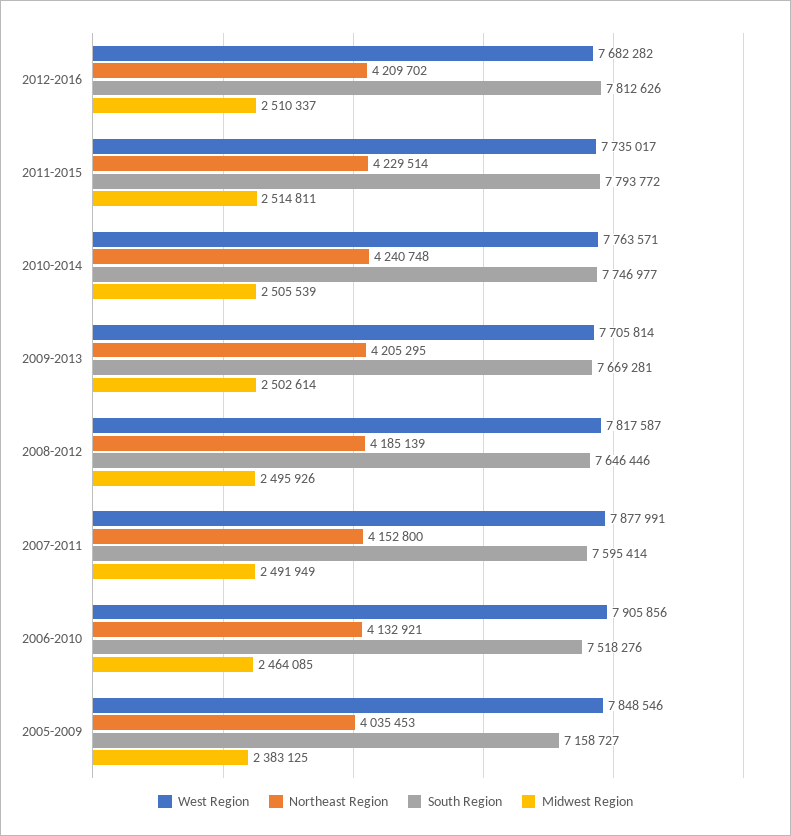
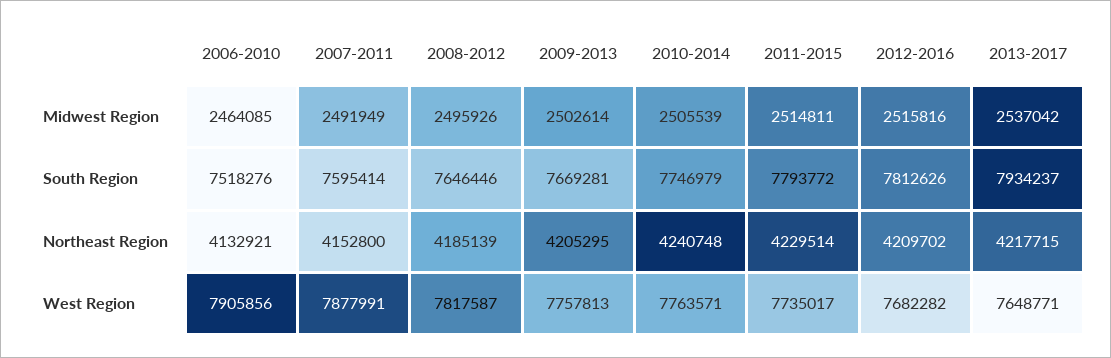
Midwest Region, 2012-2016: 2510337 -> 2515816
South Region, 2010-2014: 7746977 -> 7746979
West Region, 2009-2013: 7705814 -> 7757813
West Region, 2005-2009: 7848546 -> none
Northeast Region, 2005-2009: 4035453 -> none
South Region, 2005-2009: 7158727 -> none
Midwest Region, 2005-2009: 2383125 -> none
Midwest Region, 2013-2017: none -> 2537042
South Region, 2013-2017: none -> 7934237
Northeast Region, 2013-2017: none -> 4217715
West Region, 2013-2017: none -> 7648771

